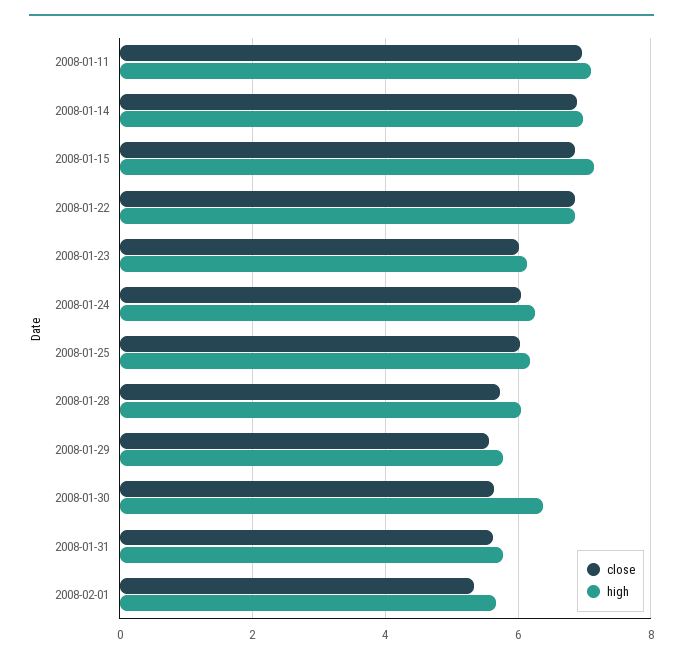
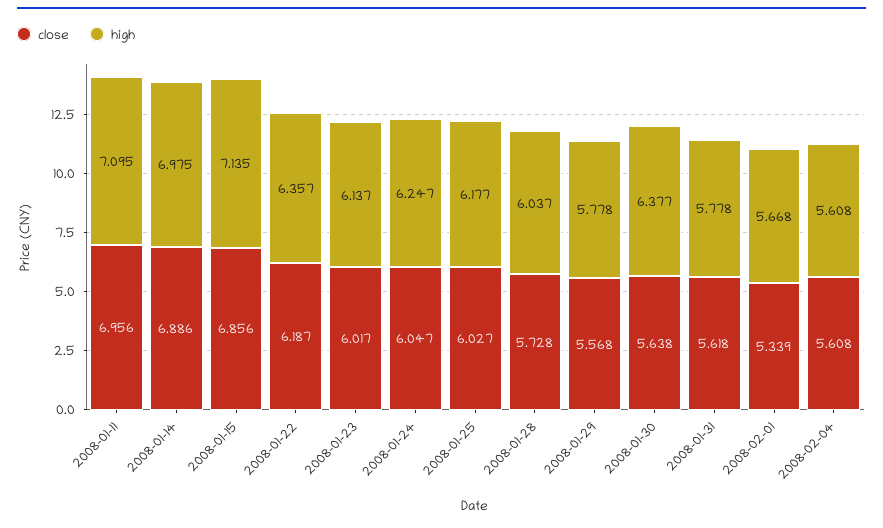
close, 2008-01-22: 6.8 -> 6.187
high, 2008-01-22: 6.8 -> 6.357
close, 2008-02-04: none -> 5.608
high, 2008-02-04: none -> 5.608

